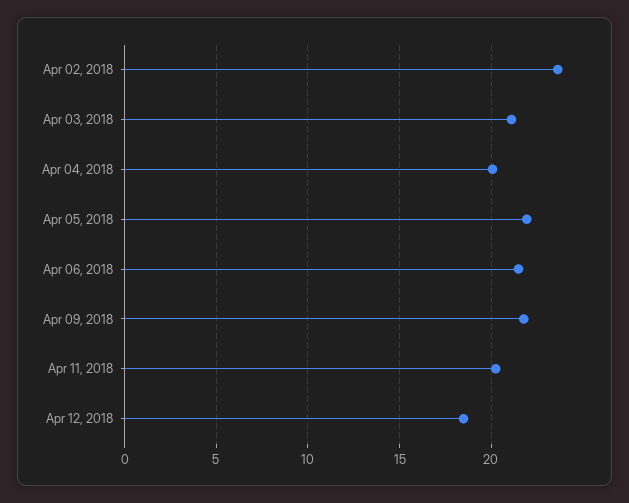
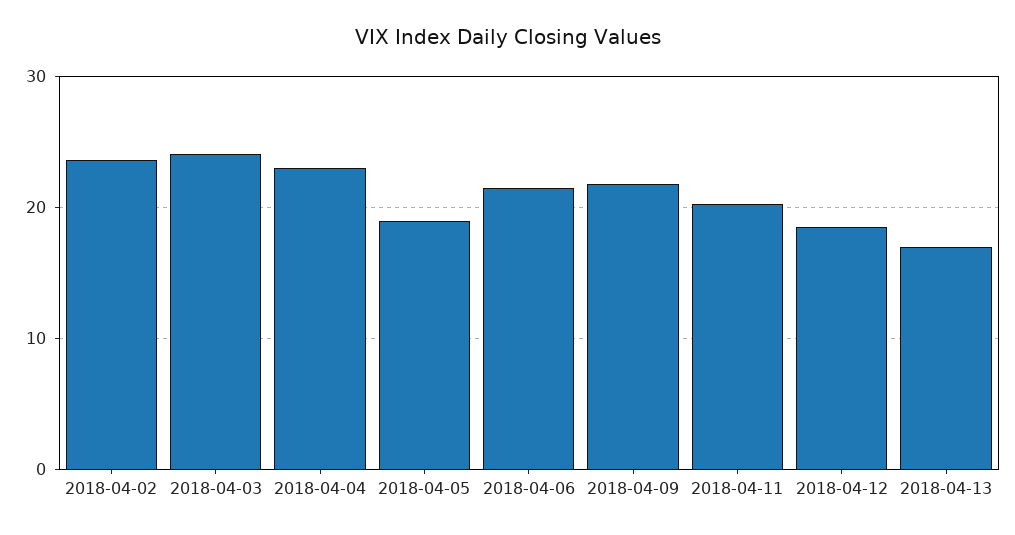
Apr 03, 2018: 21 -> 24
Apr 04, 2018: 20 -> 23
Apr 05, 2018: 22 -> 19
2018-04-13: none -> 17

